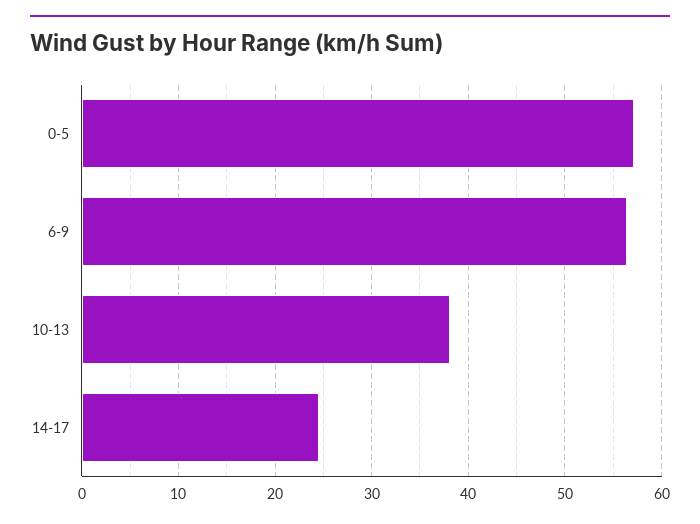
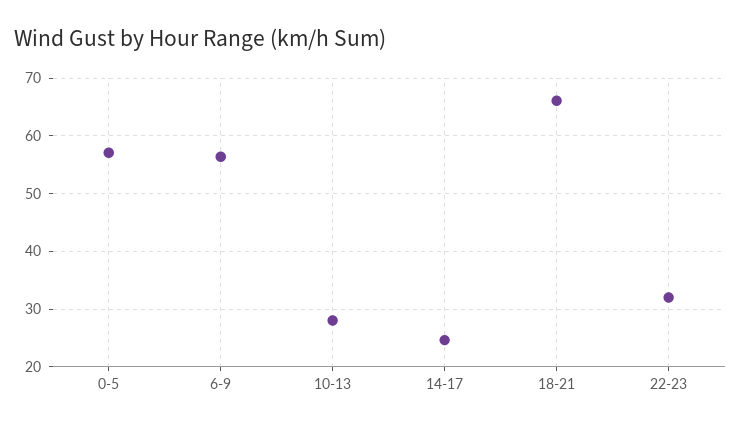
10-13: 38 -> 28
18-21: none -> 66
22-23: none -> 32

